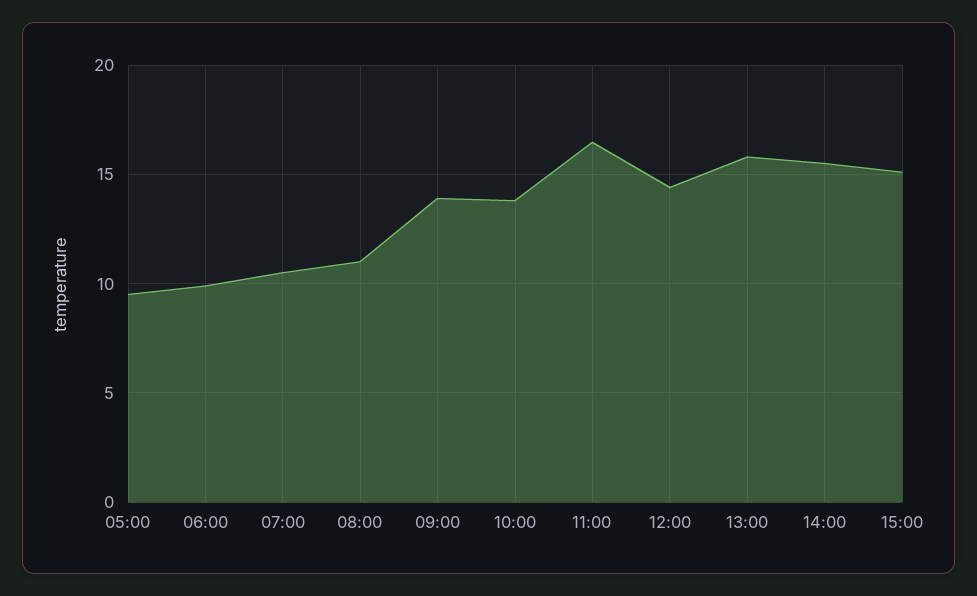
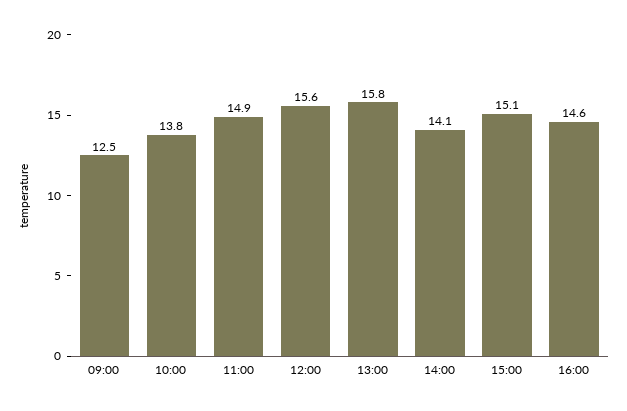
05:00: 9.5 -> none
06:00: 10 -> none
07:00: 10.5 -> none
08:00: 11 -> none
09:00: 14 -> 12.5
11:00: 16.5 -> 14.9
12:00: 14.5 -> 15.6
14:00: 15.5 -> 14.1
16:00: none -> 14.6

